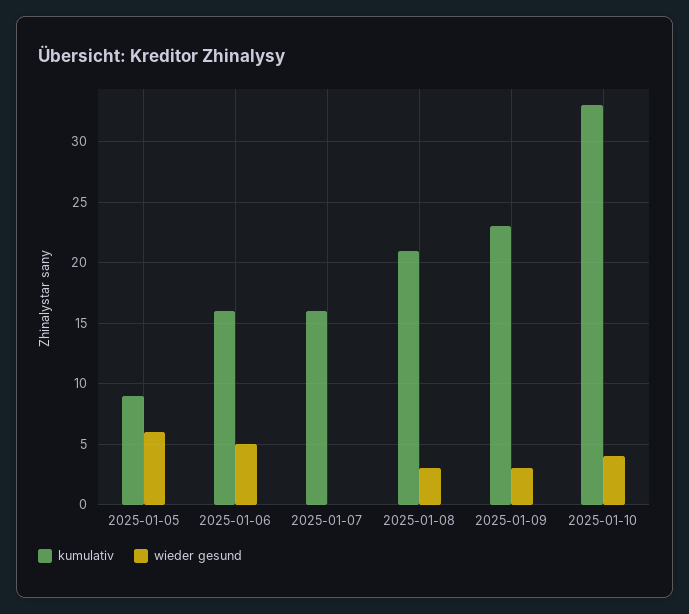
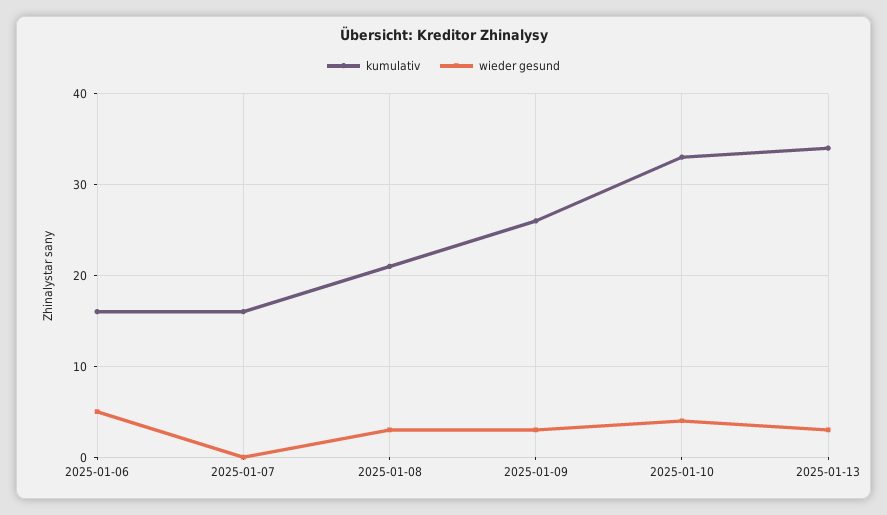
kumulativ, 2025-01-05: 9 -> none
wieder gesund, 2025-01-05: 6 -> none
kumulativ, 2025-01-09: 23 -> 26
kumulativ, 2025-01-13: none -> 34
wieder gesund, 2025-01-13: none -> 3

